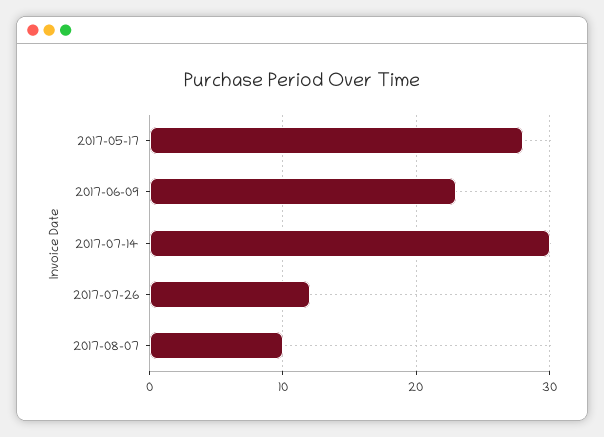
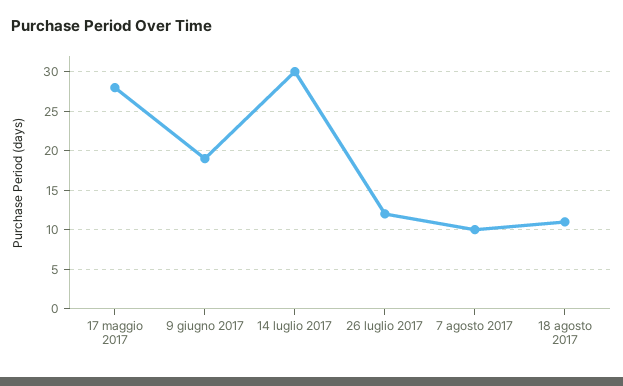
2017-06-09: 23 -> 19
18 agosto 2017: none -> 11

